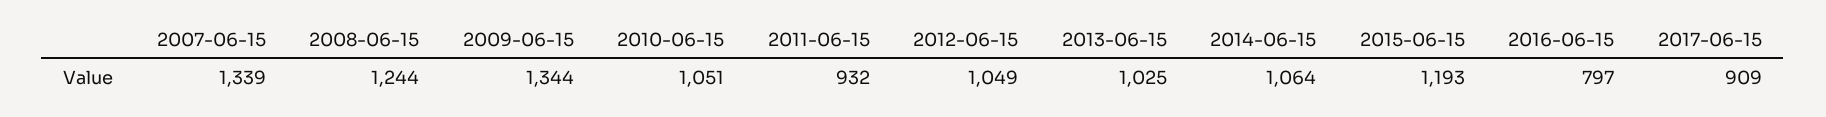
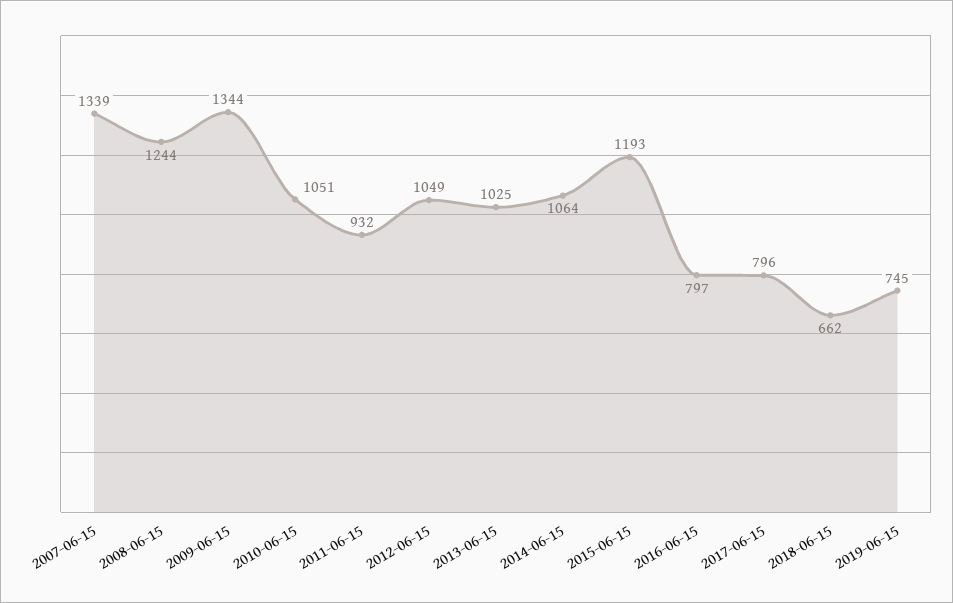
2017-06-15: 909 -> 796
2018-06-15: none -> 662
2019-06-15: none -> 745

